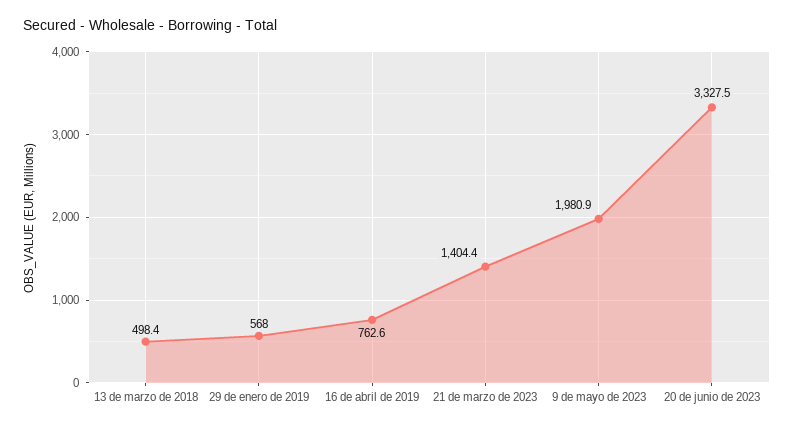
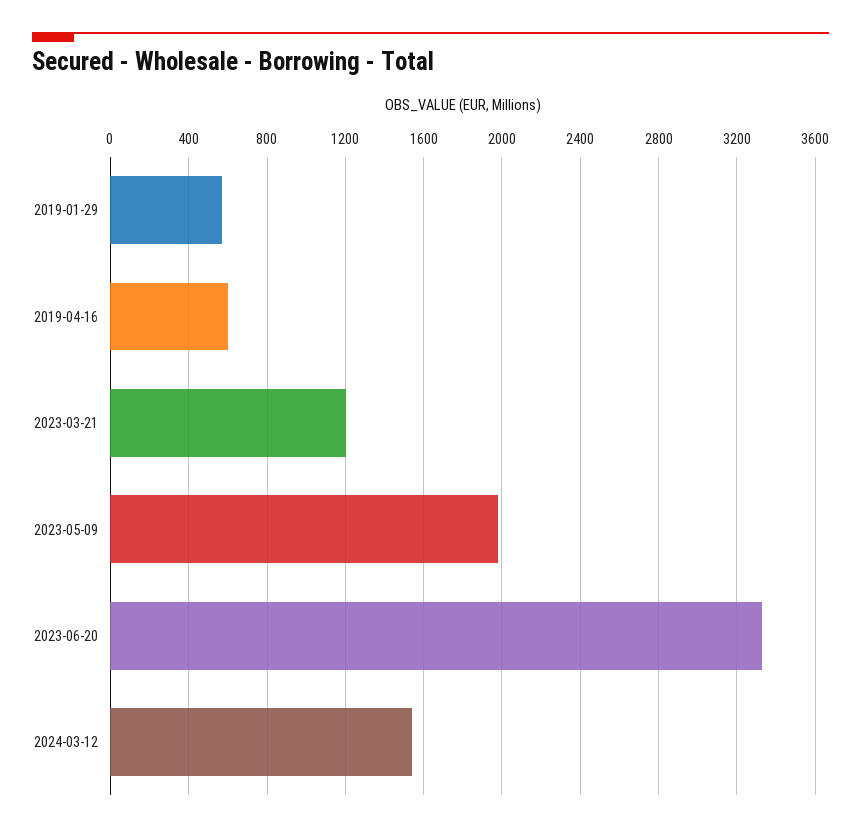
13 de marzo de 2018: 498.4 -> none
16 de abril de 2019: 762.6 -> 600
21 de marzo de 2023: 1404.4 -> 1200
2024-03-12: none -> 1550

